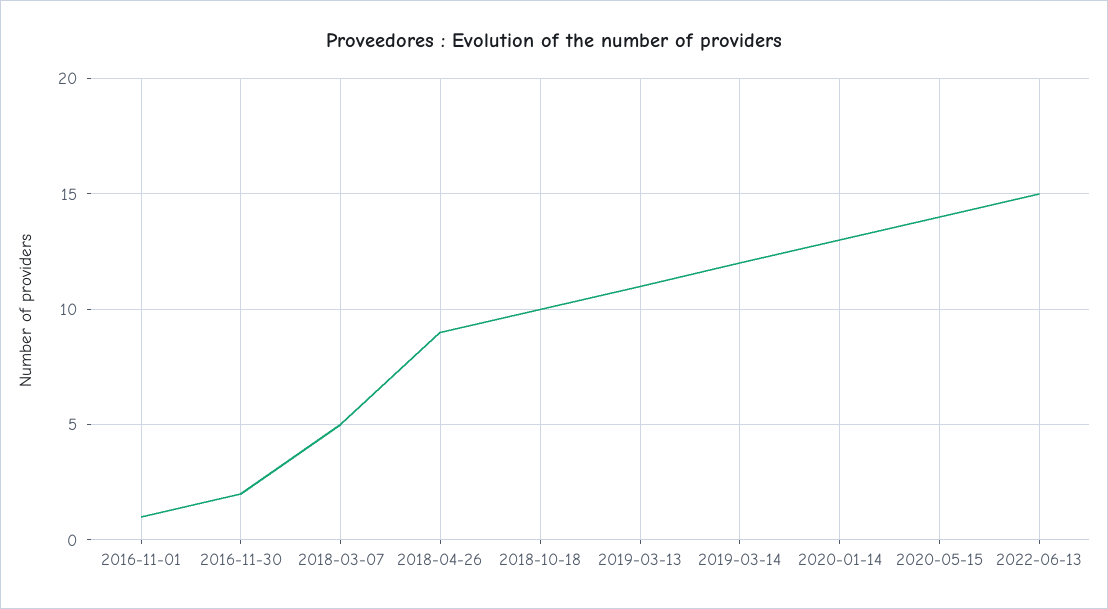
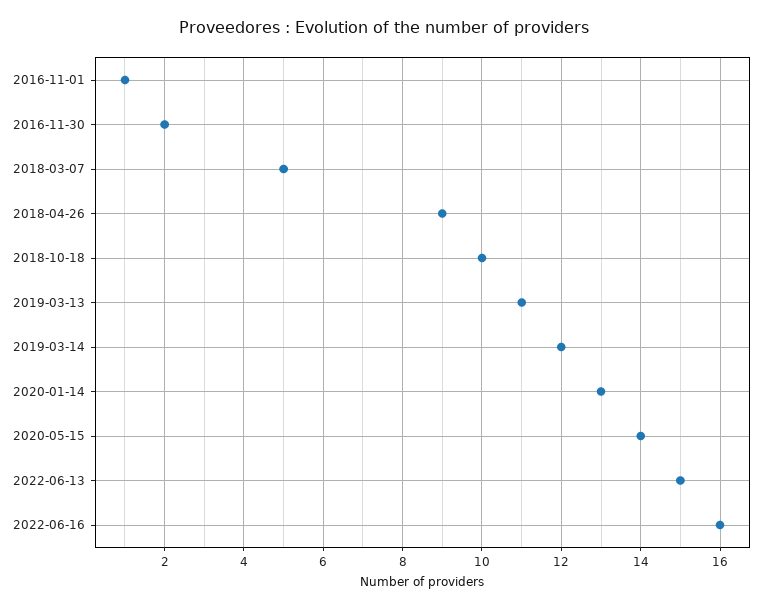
2022-06-16: none -> 16

